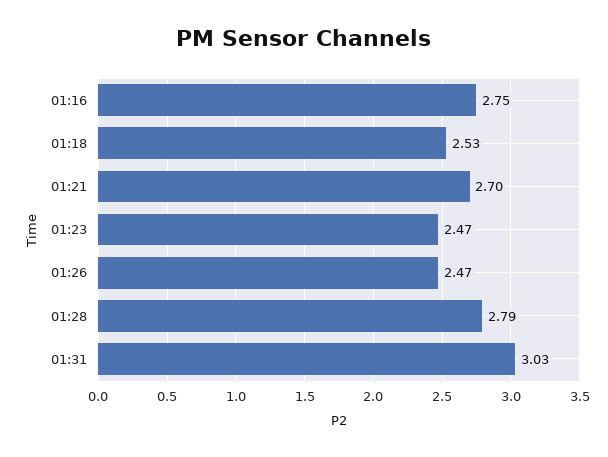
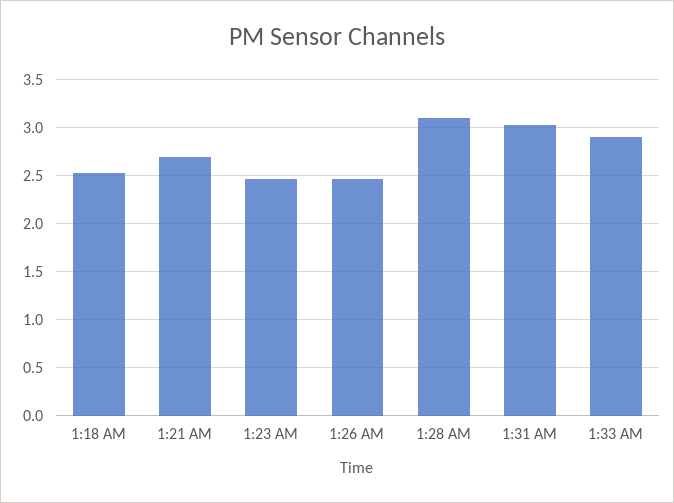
01:16: 2.75 -> none
01:28: 2.79 -> 3.1
1:33 AM: none -> 2.9

